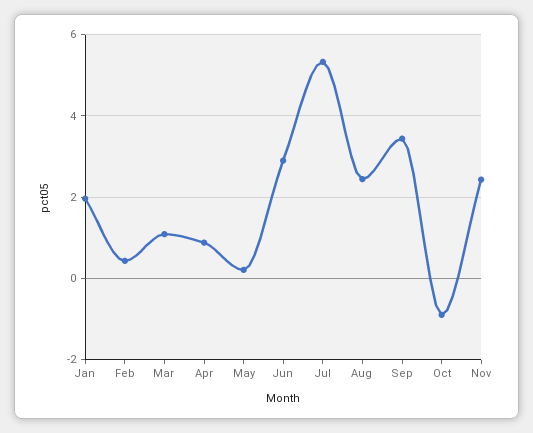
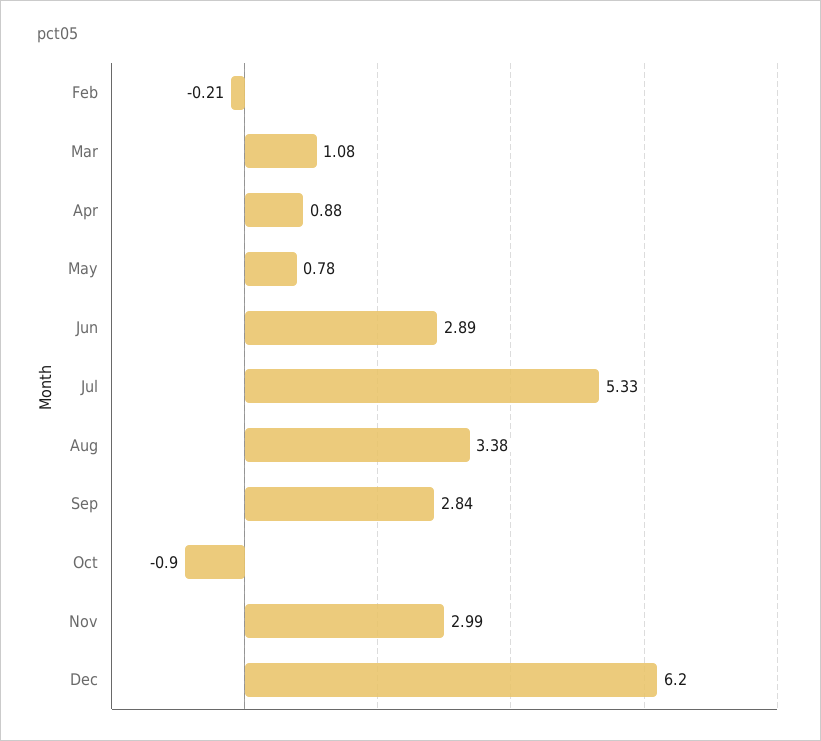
Jan: 2 -> none
Feb: 0.4 -> -0.21
May: 0.2 -> 0.78
Aug: 2.4 -> 3.38
Sep: 3.4 -> 2.84
Nov: 2.4 -> 2.99
Dec: none -> 6.2

